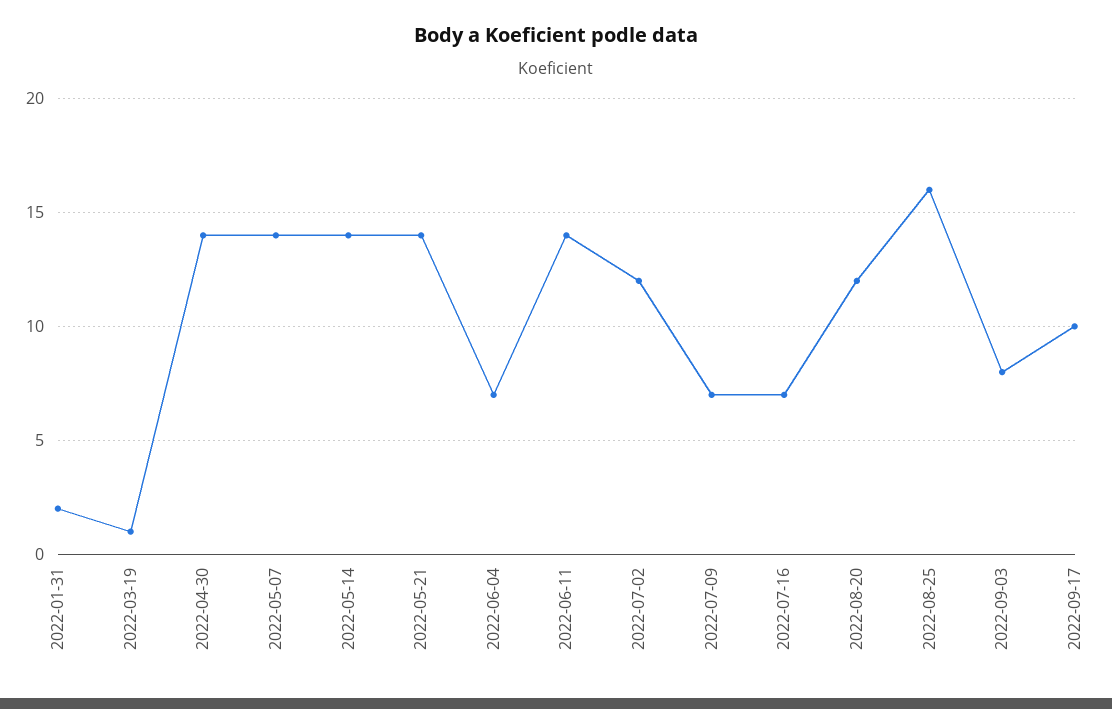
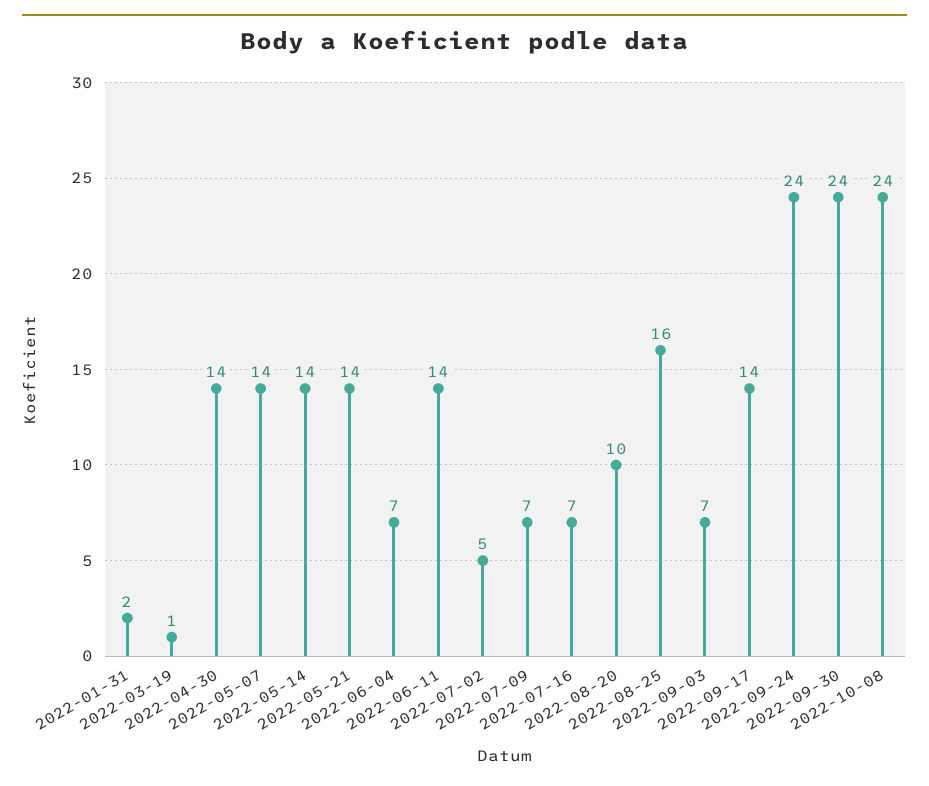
2022-07-02: 12 -> 5
2022-08-20: 12 -> 10
2022-09-03: 8 -> 7
2022-09-17: 10 -> 14
2022-09-24: none -> 24
2022-09-30: none -> 24
2022-10-08: none -> 24

